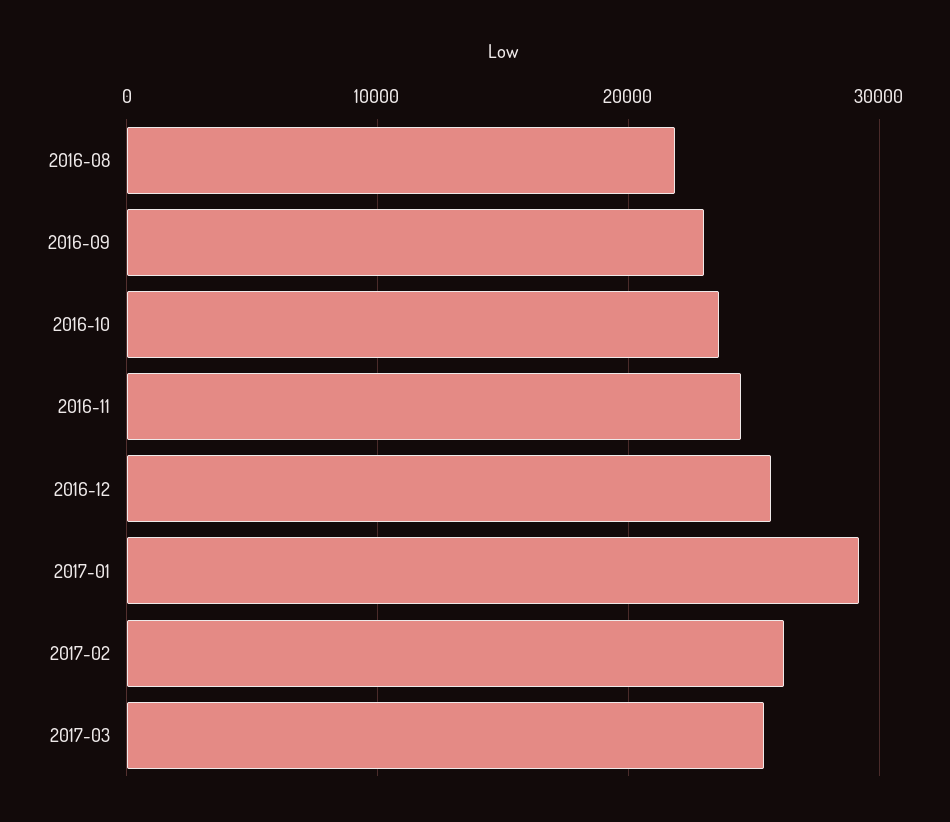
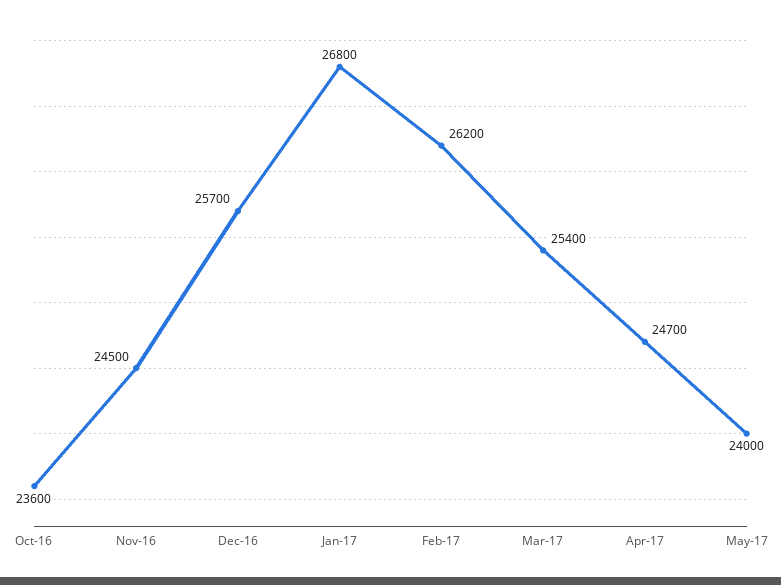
2016-08: 22000 -> none
2016-09: 23000 -> none
2017-01: 29000 -> 26800
Apr-17: none -> 24700
May-17: none -> 24000

